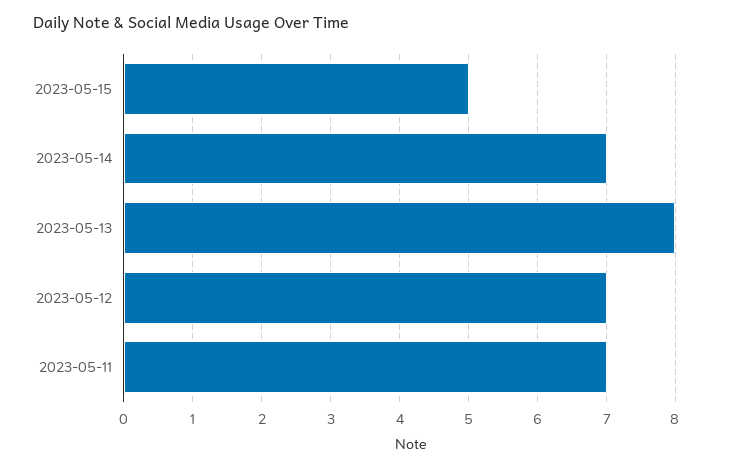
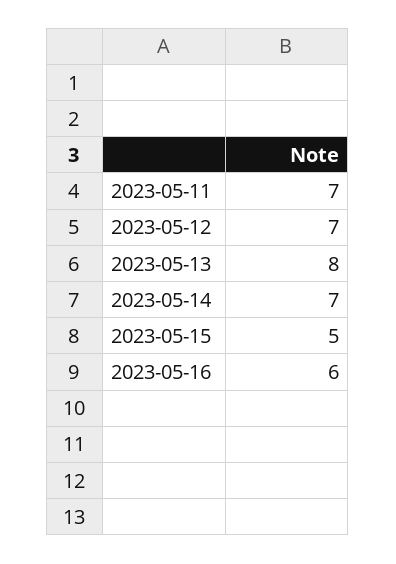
2023-05-16: none -> 6

